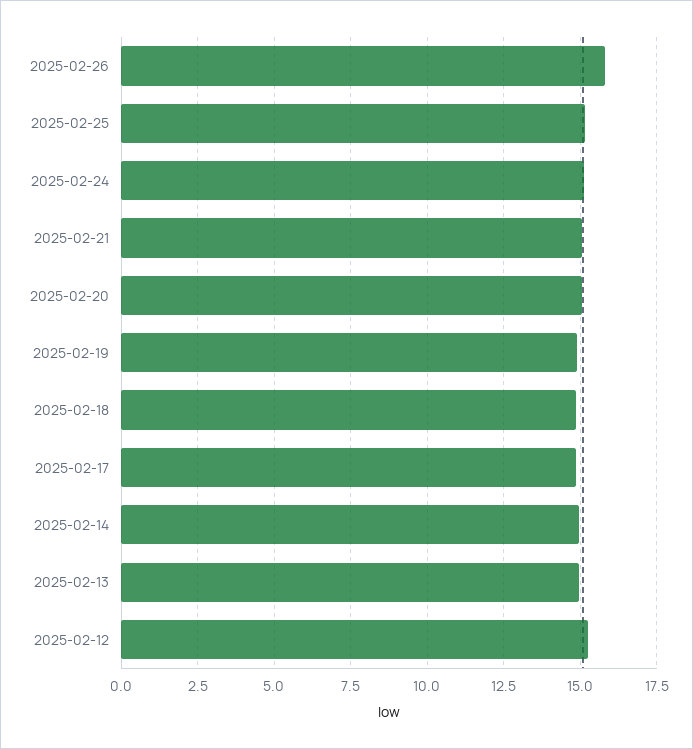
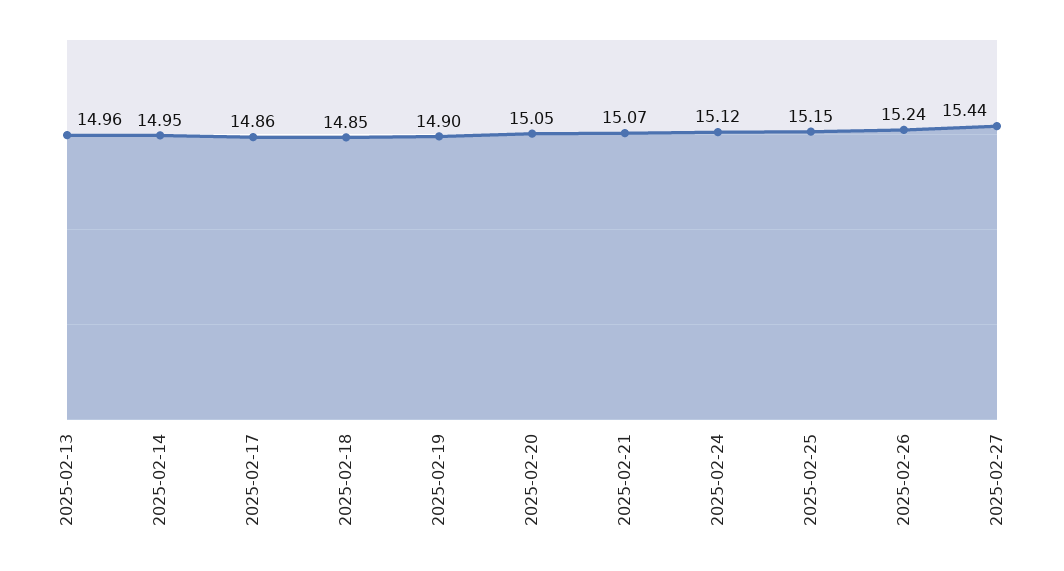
2025-02-26: 15.75 -> 15.24
2025-02-12: 15.25 -> none
2025-02-27: none -> 15.44

